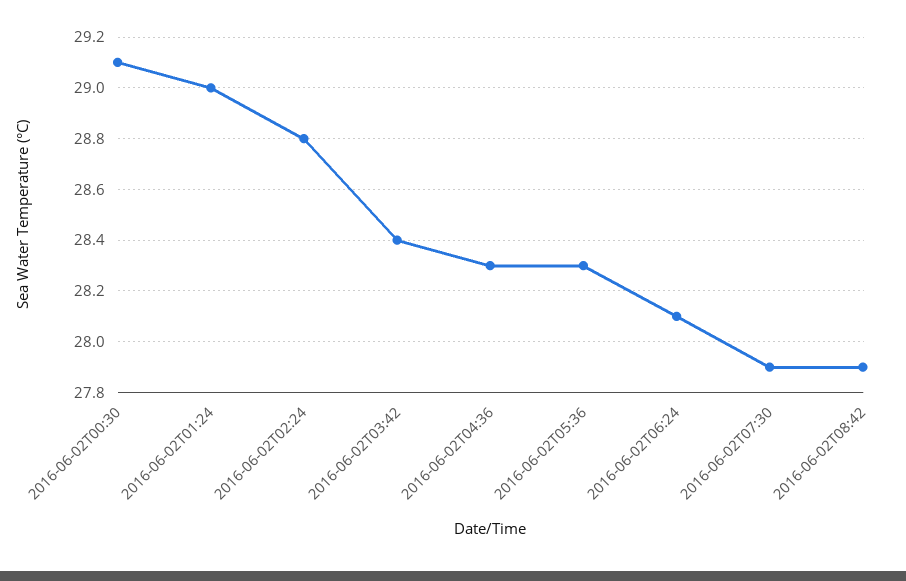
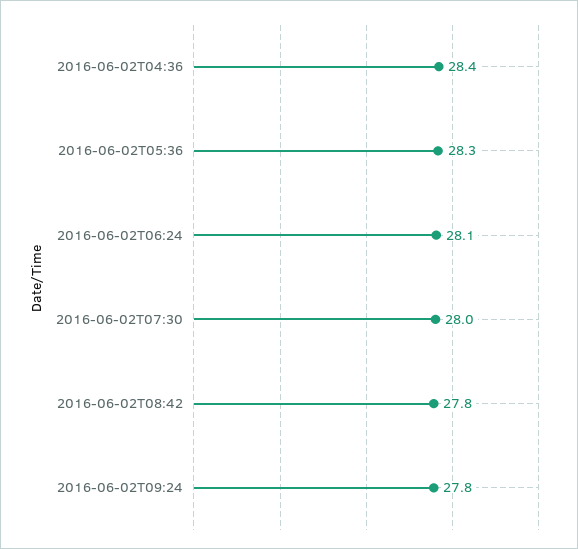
2016-06-02T00:30: 29.1 -> none
2016-06-02T01:24: 29 -> none
2016-06-02T02:24: 28.8 -> none
2016-06-02T03:42: 28.4 -> none
2016-06-02T04:36: 28.3 -> 28.4
2016-06-02T07:30: 27.9 -> 28
2016-06-02T08:42: 27.9 -> 27.8
2016-06-02T09:24: none -> 27.8

